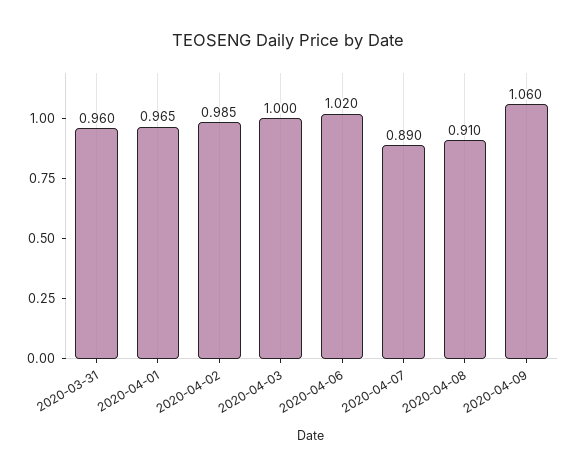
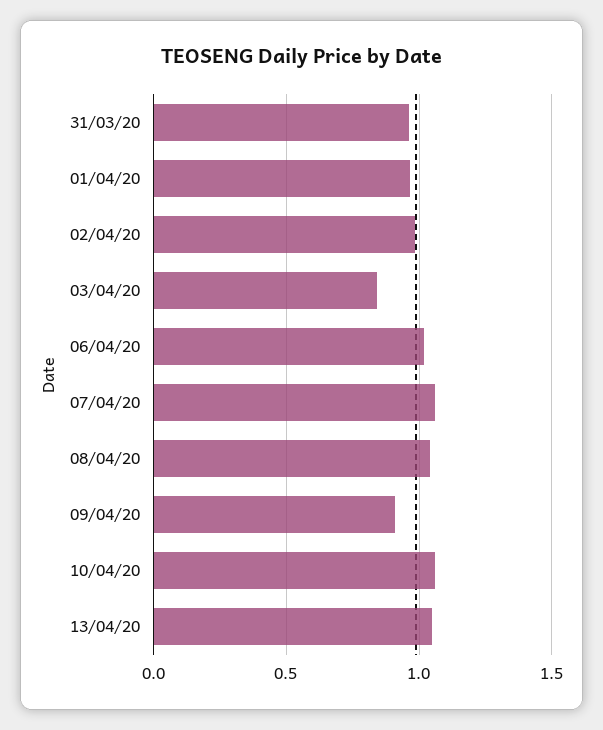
2020-04-03: 1 -> 0.85
2020-04-07: 0.89 -> 1.05
2020-04-08: 0.91 -> 1.05
2020-04-09: 1.06 -> 0.9
10/04/20: none -> 1.05
13/04/20: none -> 1.05

